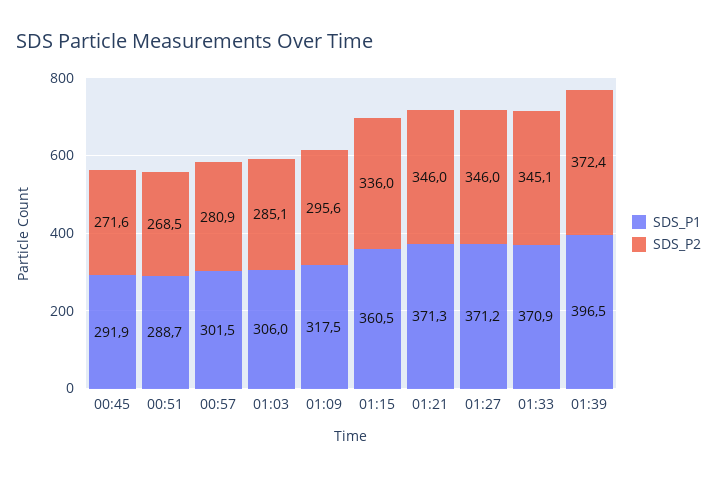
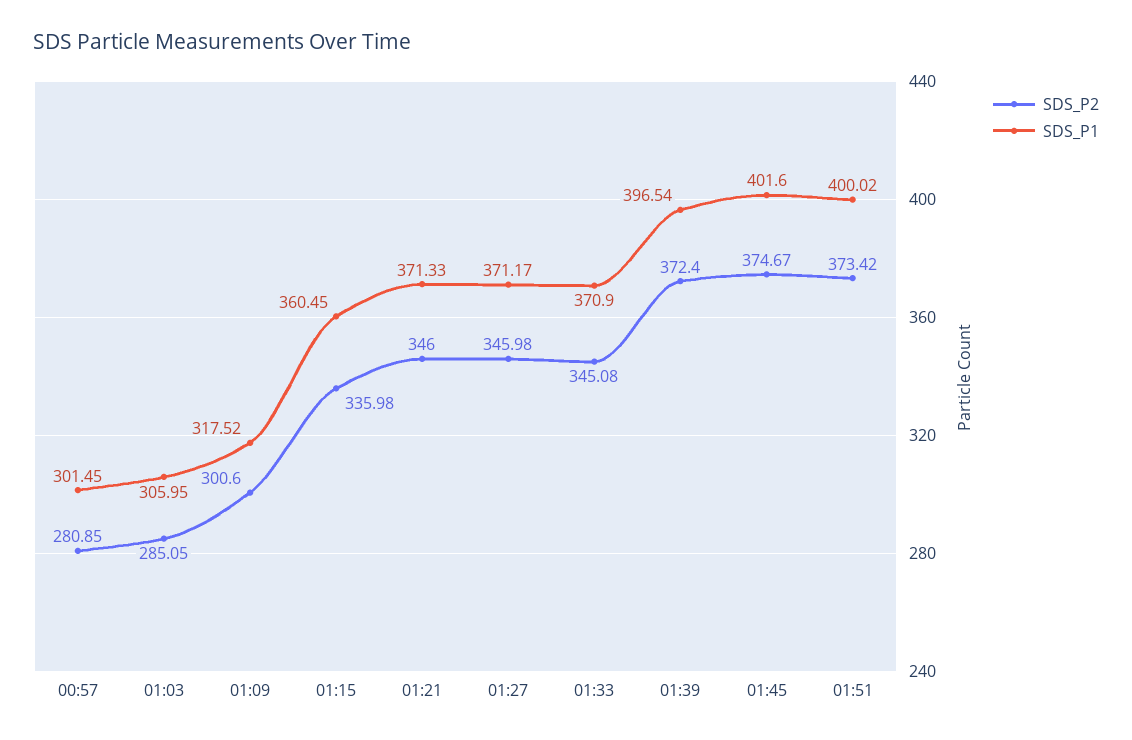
SDS_P1, 00:45: 291.9 -> none
SDS_P2, 00:45: 271.6 -> none
SDS_P1, 00:51: 288.7 -> none
SDS_P2, 00:51: 268.5 -> none
SDS_P2, 01:09: 295.6 -> 300.6
SDS_P2, 01:45: none -> 374.67
SDS_P1, 01:45: none -> 401.6
SDS_P2, 01:51: none -> 373.42
SDS_P1, 01:51: none -> 400.02

